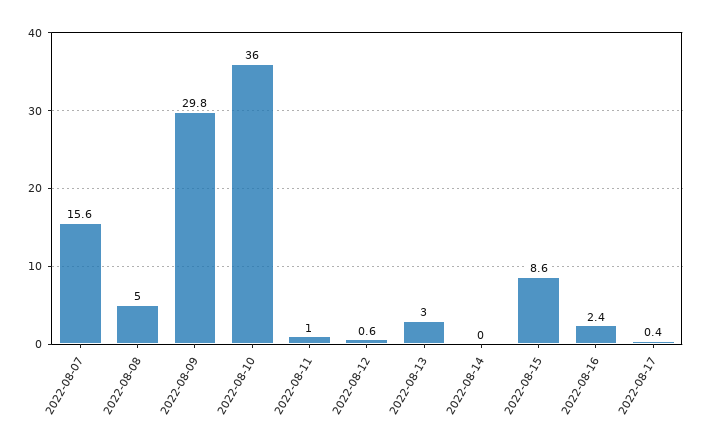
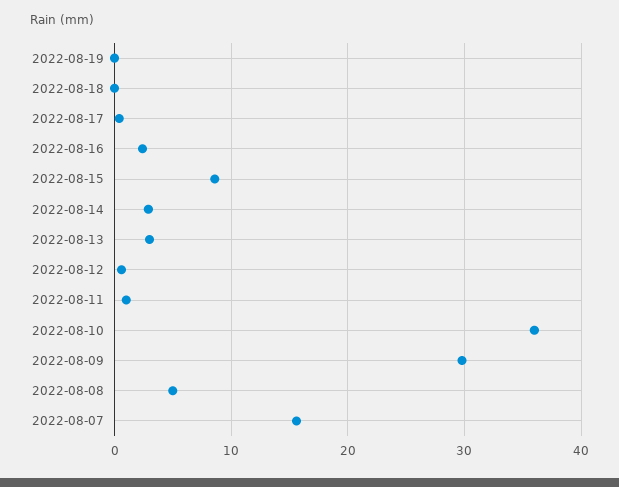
2022-08-14: 0 -> 3
2022-08-19: none -> 0
2022-08-18: none -> 0

